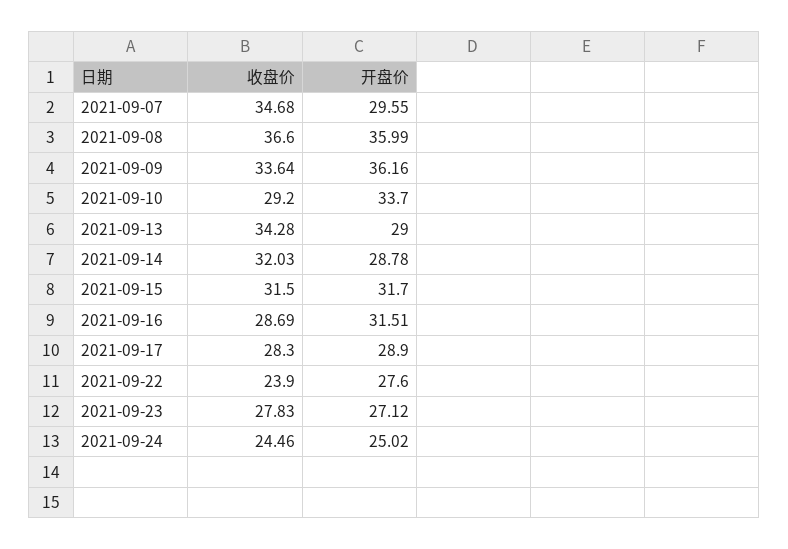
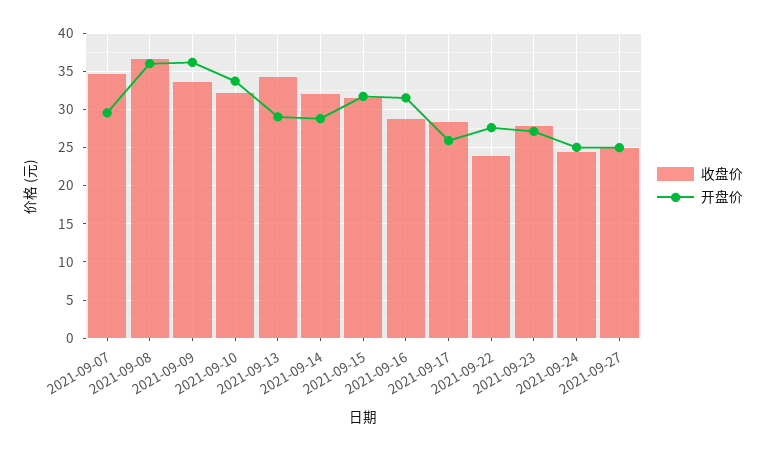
收盘价, 2021-09-10: 29.2 -> 32
开盘价, 2021-09-17: 28.9 -> 26
收盘价, 2021-09-27: none -> 25
开盘价, 2021-09-27: none -> 25

